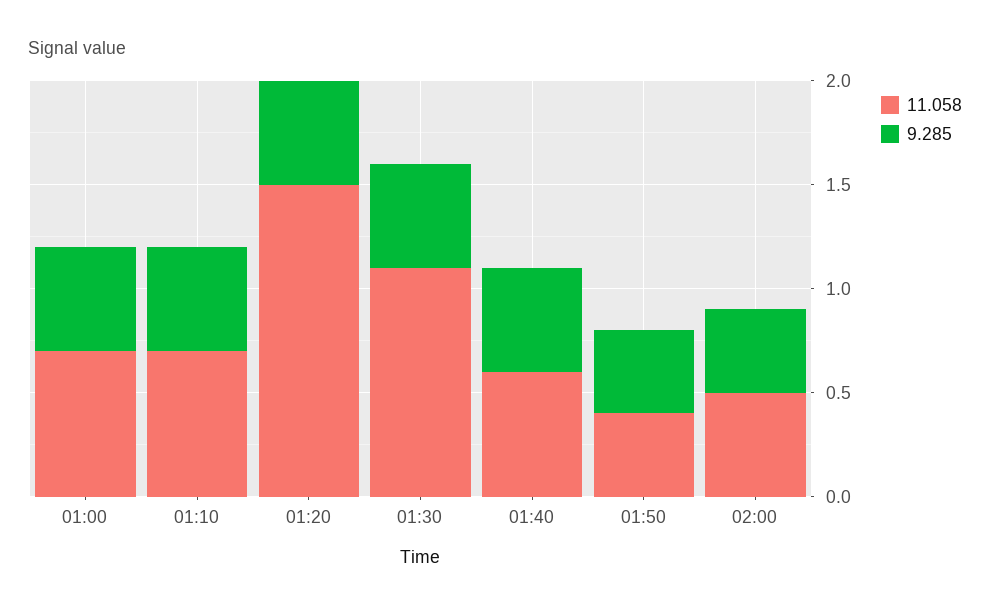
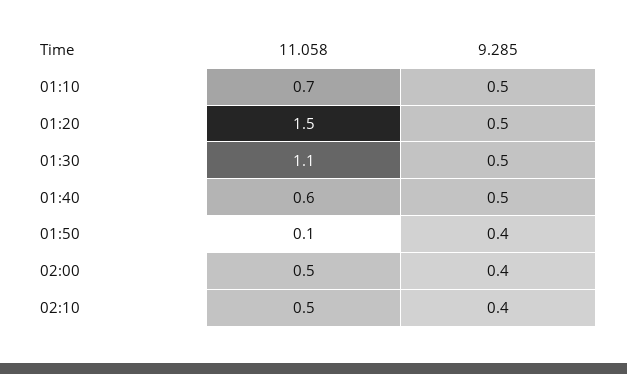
11.058, 01:00: 0.7 -> none
9.285, 01:00: 0.5 -> none
11.058, 01:50: 0.4 -> 0.1
11.058, 02:10: none -> 0.5
9.285, 02:10: none -> 0.4

